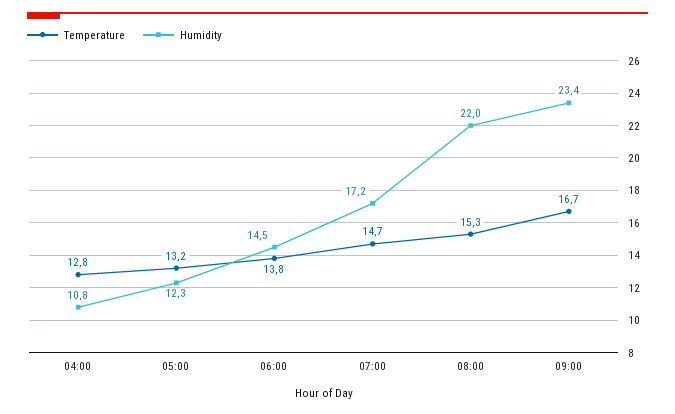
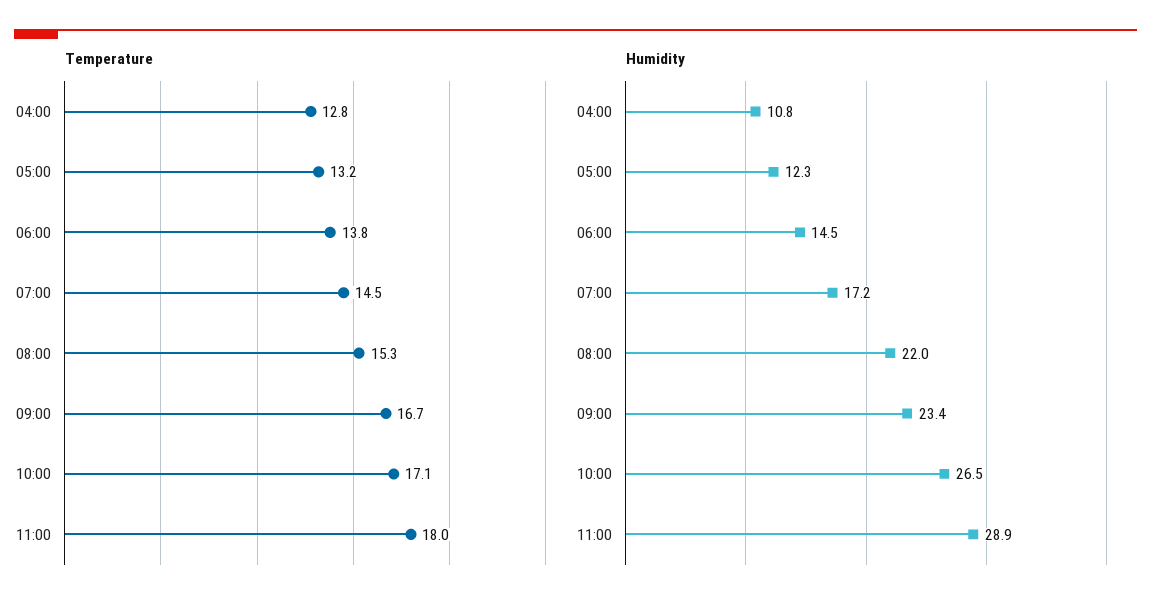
Temperature, 07:00: 14.7 -> 14.5
Temperature, 10:00: none -> 17.1
Temperature, 11:00: none -> 18
Humidity, 10:00: none -> 26.5
Humidity, 11:00: none -> 28.9

